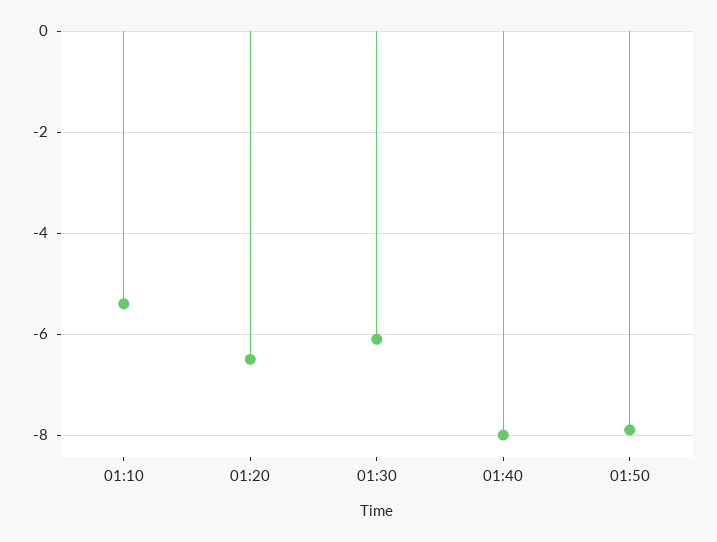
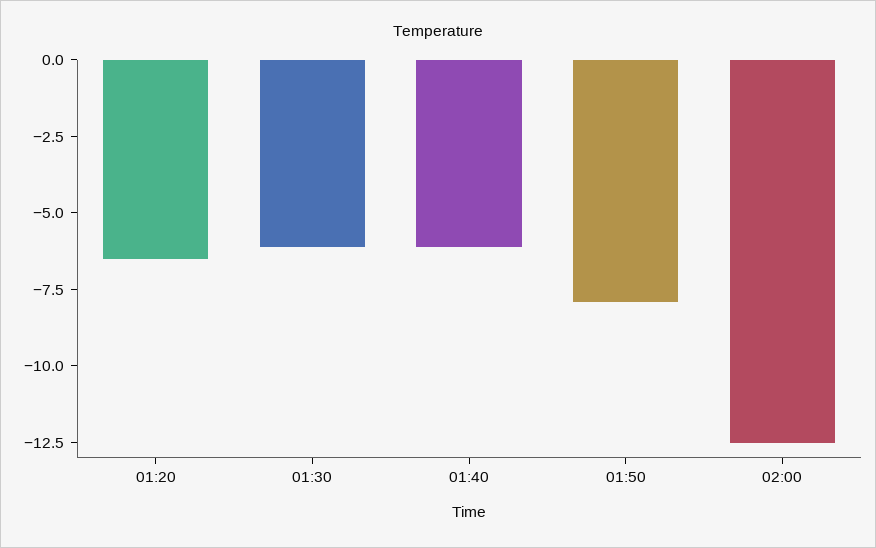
01:10: -5.5 -> none
01:40: -8 -> -6
02:00: none -> -12.5

